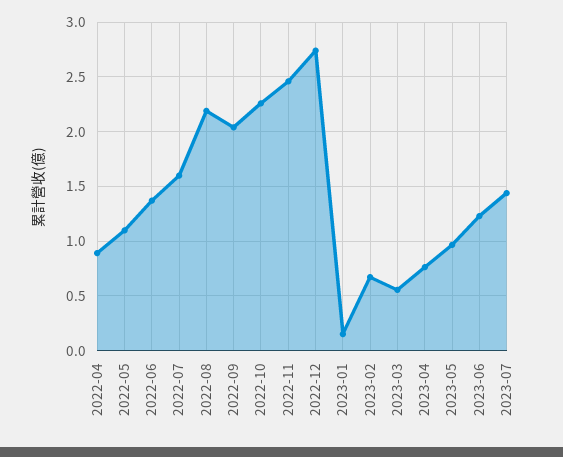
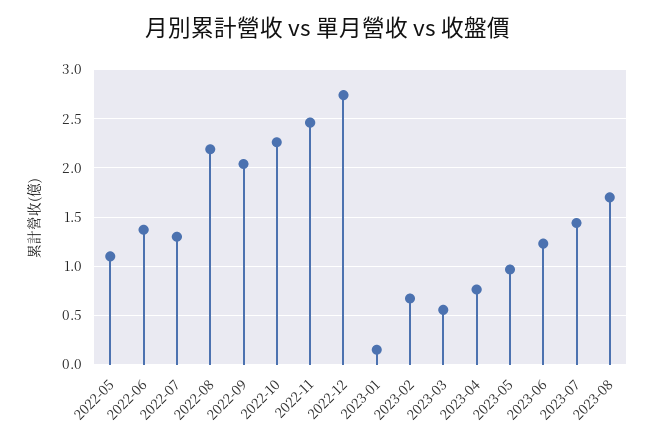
2022-04: 0.9 -> none
2022-07: 1.6 -> 1.3
2023-08: none -> 1.7

